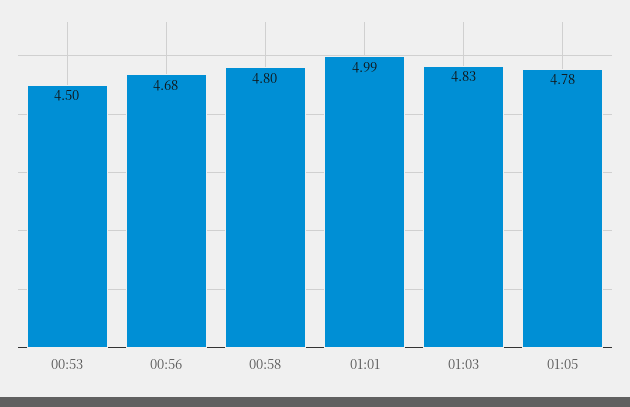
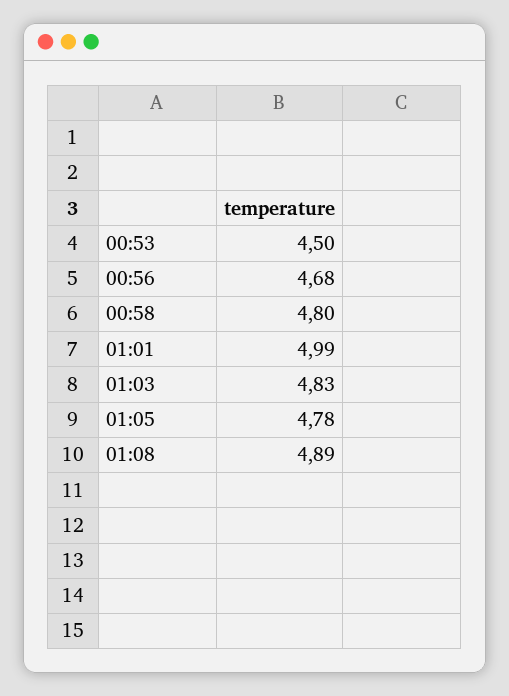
01:08: none -> 4.89

